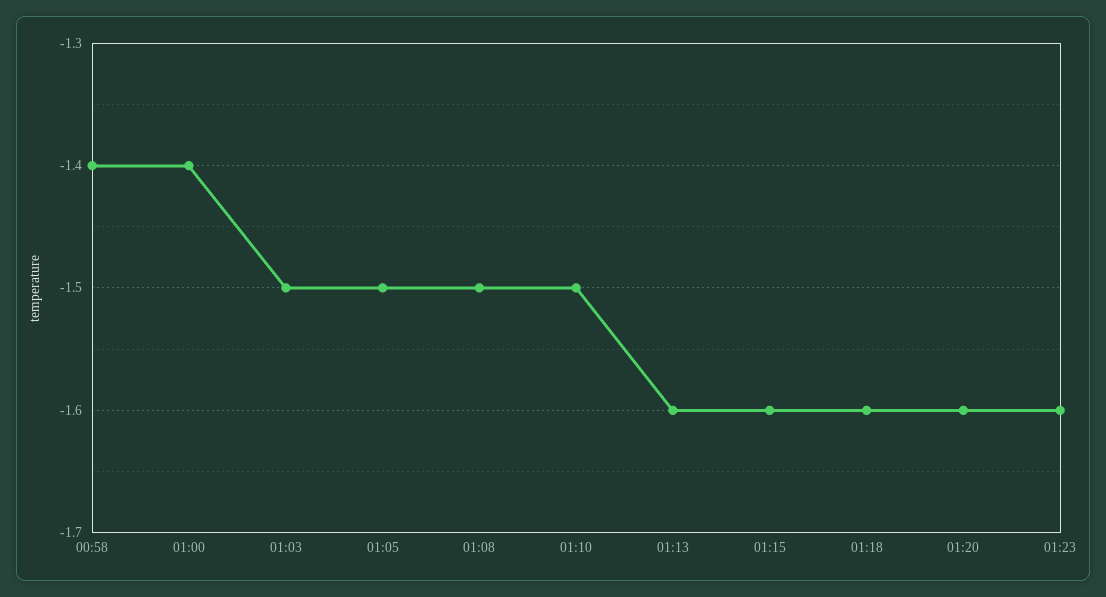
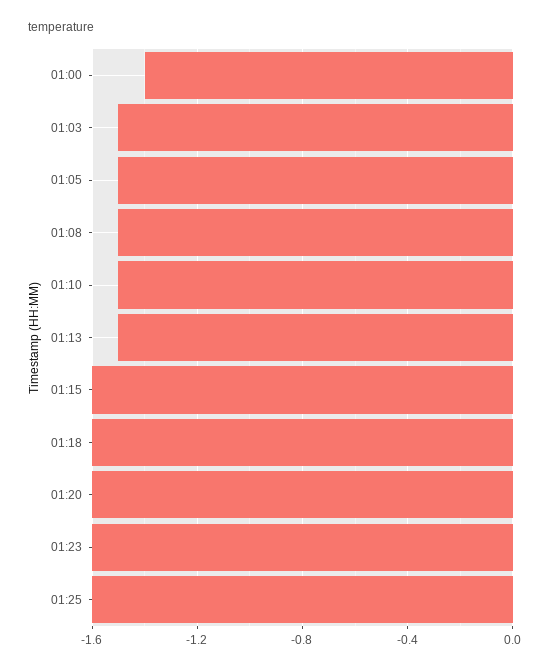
00:58: -1.4 -> none
01:13: -1.6 -> -1.5
01:25: none -> -1.6

